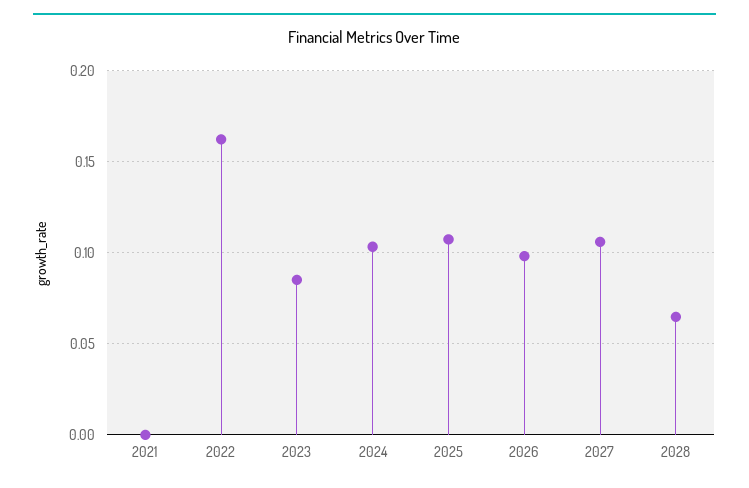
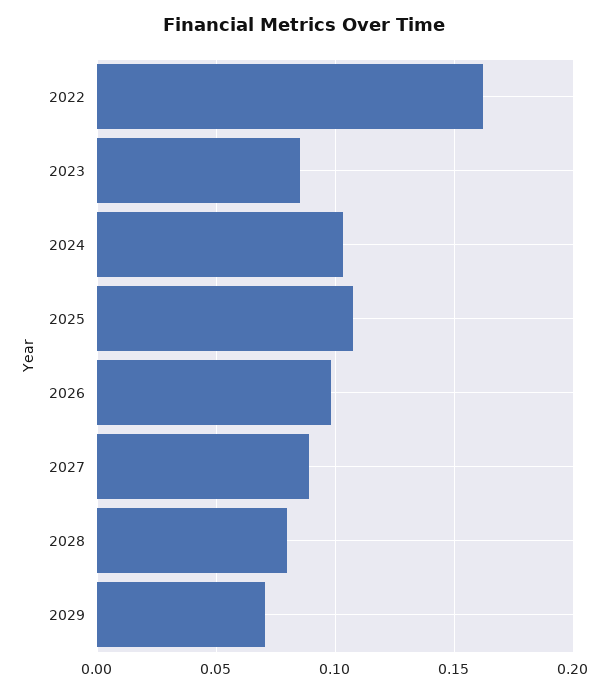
2021: 0 -> none
2027: 0.105 -> 0.09
2028: 0.065 -> 0.08
2029: none -> 0.07

